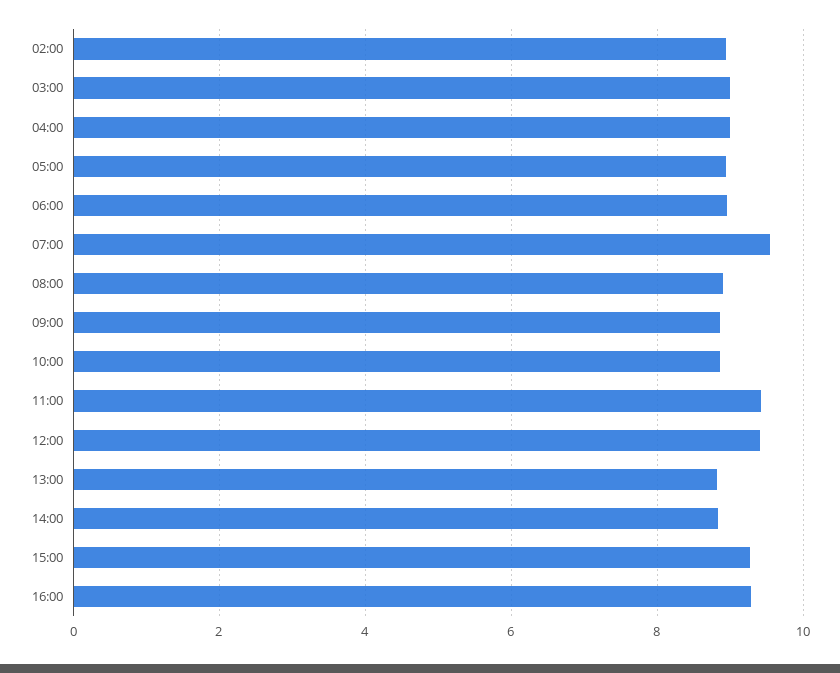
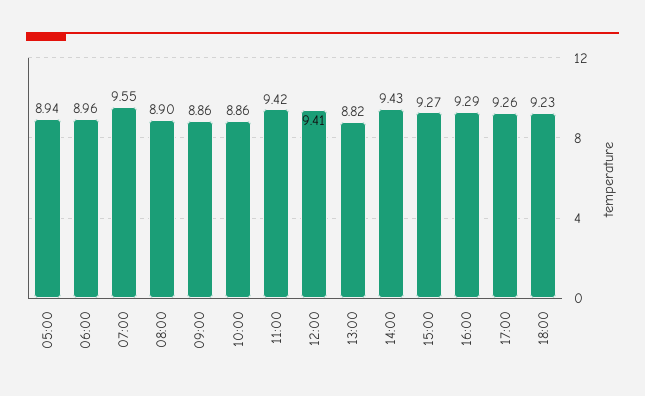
02:00: 9 -> none
03:00: 9 -> none
04:00: 9 -> none
14:00: 8.8 -> 9.43
17:00: none -> 9.26
18:00: none -> 9.23

